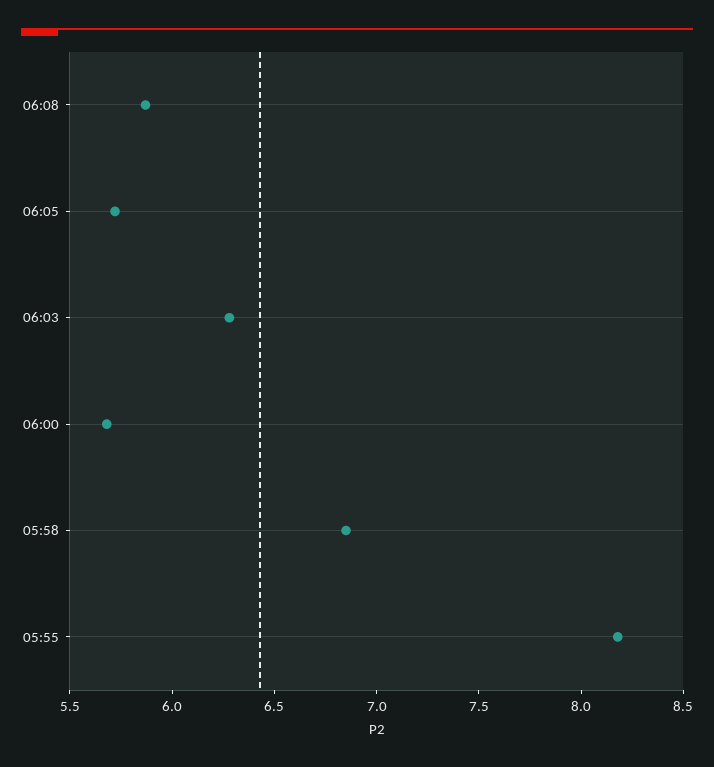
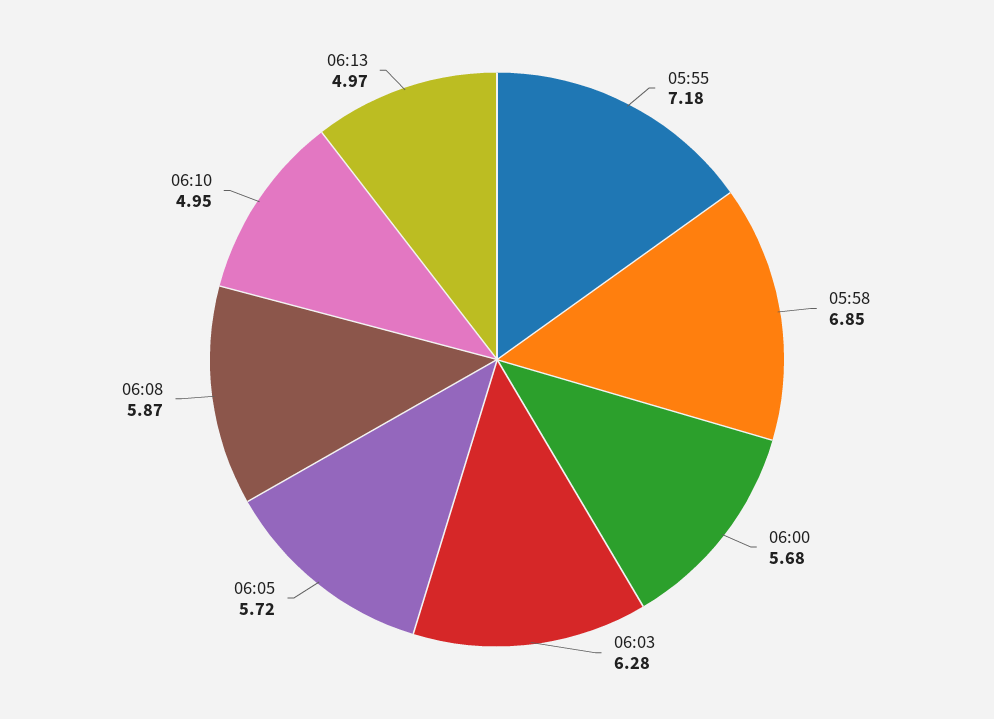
05:55: 8.2 -> 7.18
06:10: none -> 4.95
06:13: none -> 4.97

